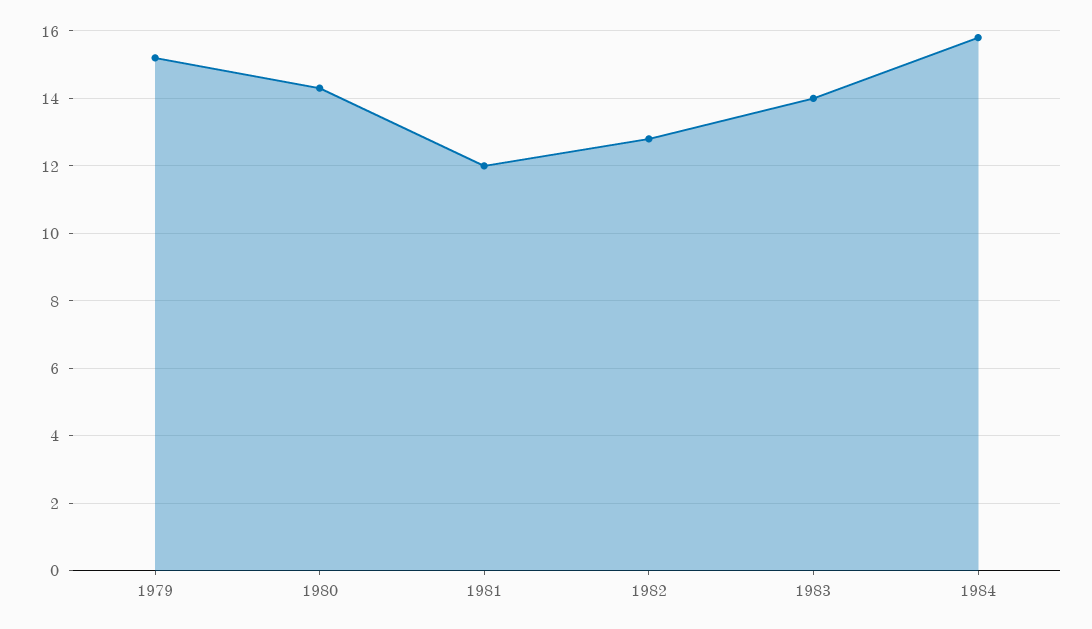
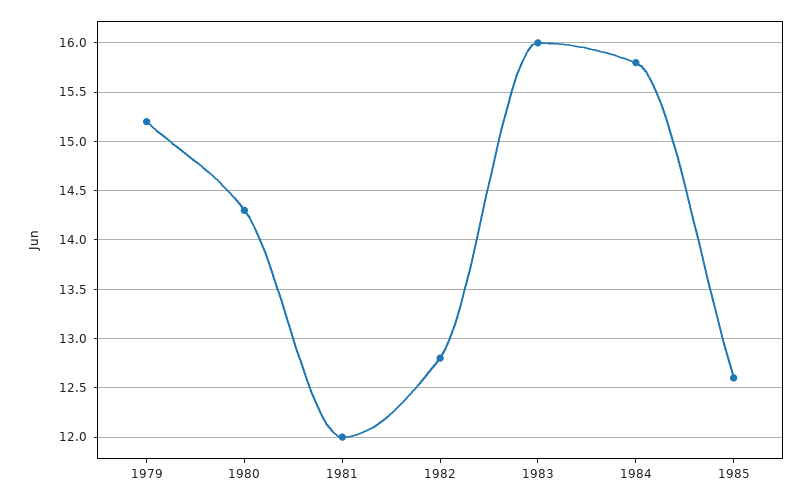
1983: 14 -> 16
1985: none -> 12.6

